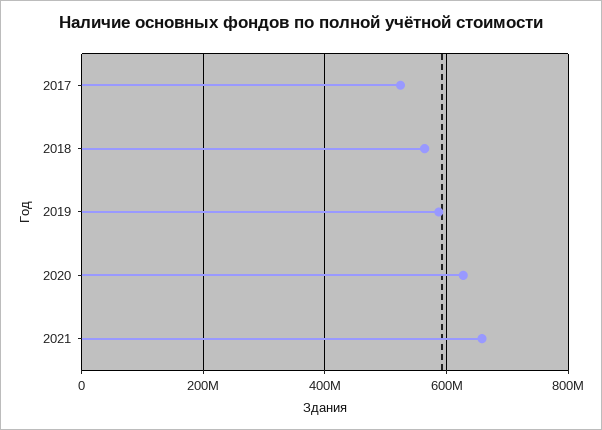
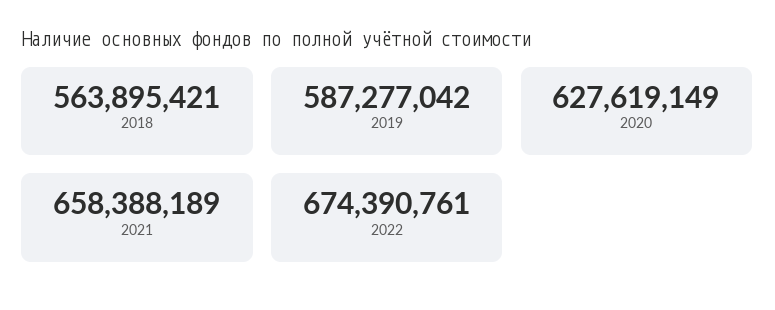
2017: 520000000 -> none
2022: none -> 674390761

